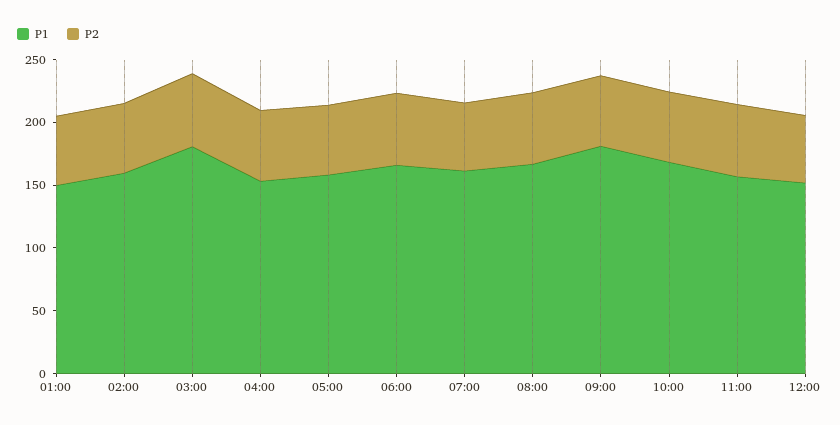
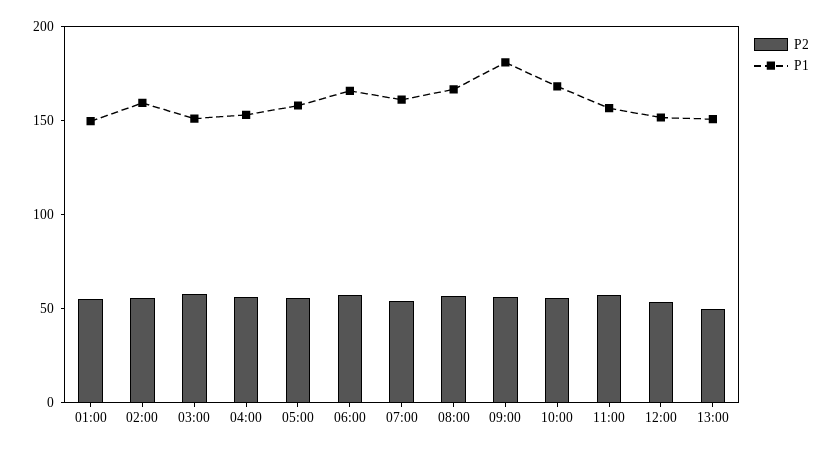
P1, 03:00: 180 -> 150
P2, 13:00: none -> 50
P1, 13:00: none -> 150

